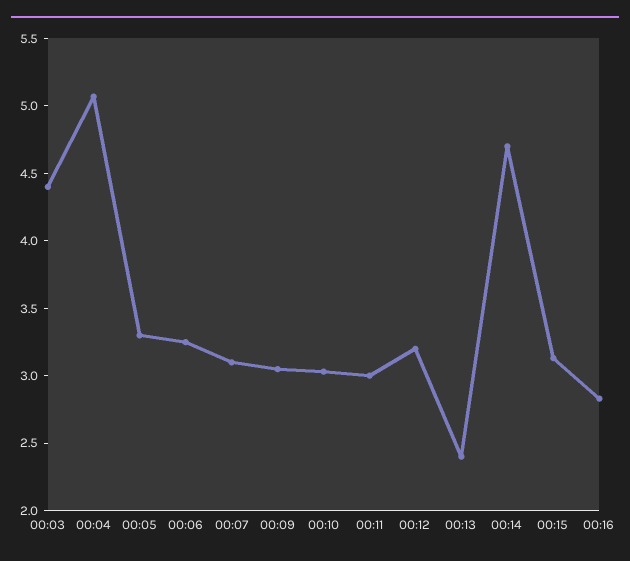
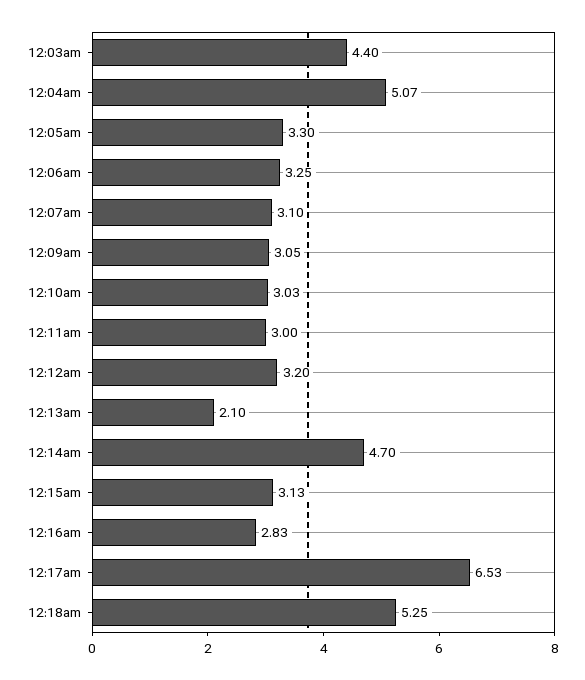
00:13: 2.4 -> 2.1
12:17am: none -> 6.53
12:18am: none -> 5.25

